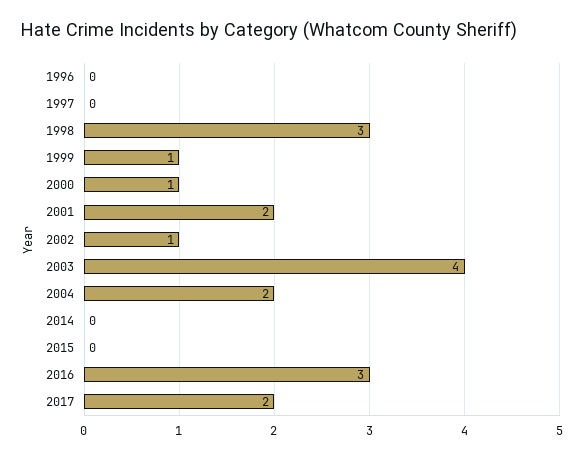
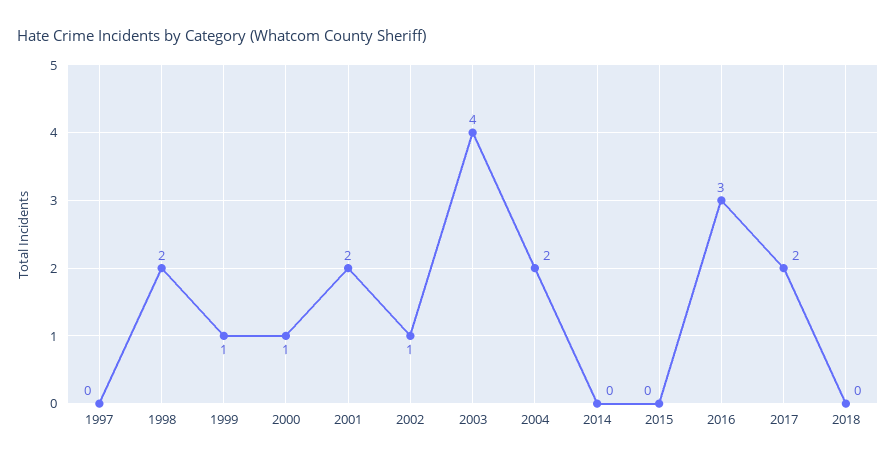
1996: 0 -> none
1998: 3 -> 2
2018: none -> 0

